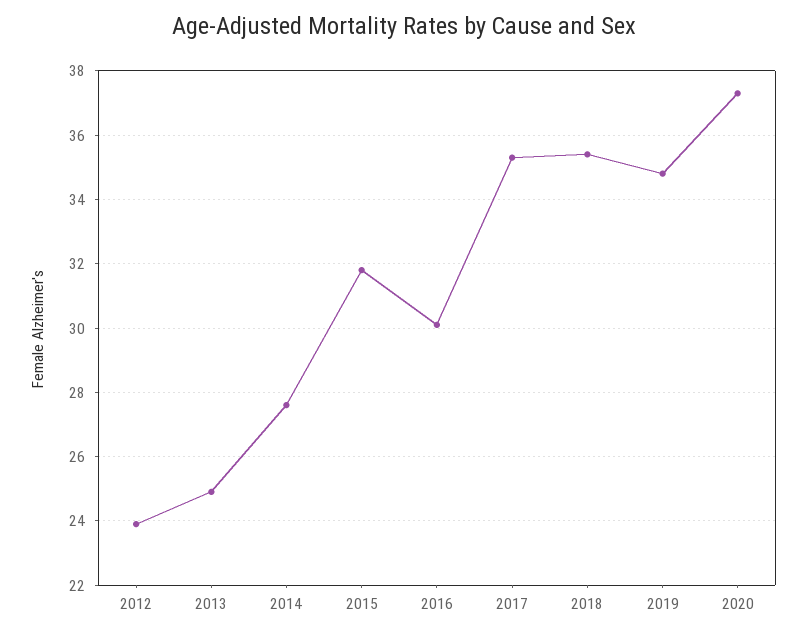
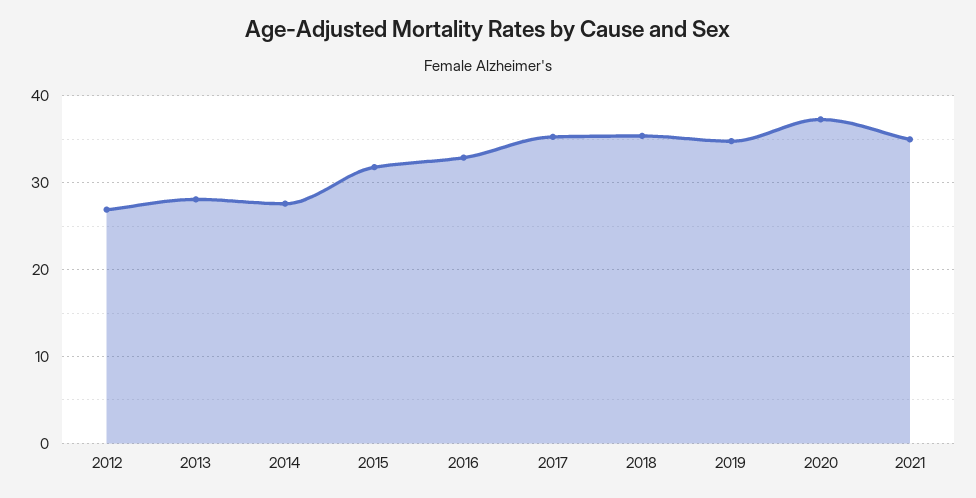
2012: 24 -> 27
2013: 25 -> 28
2016: 30 -> 33
2021: none -> 35

